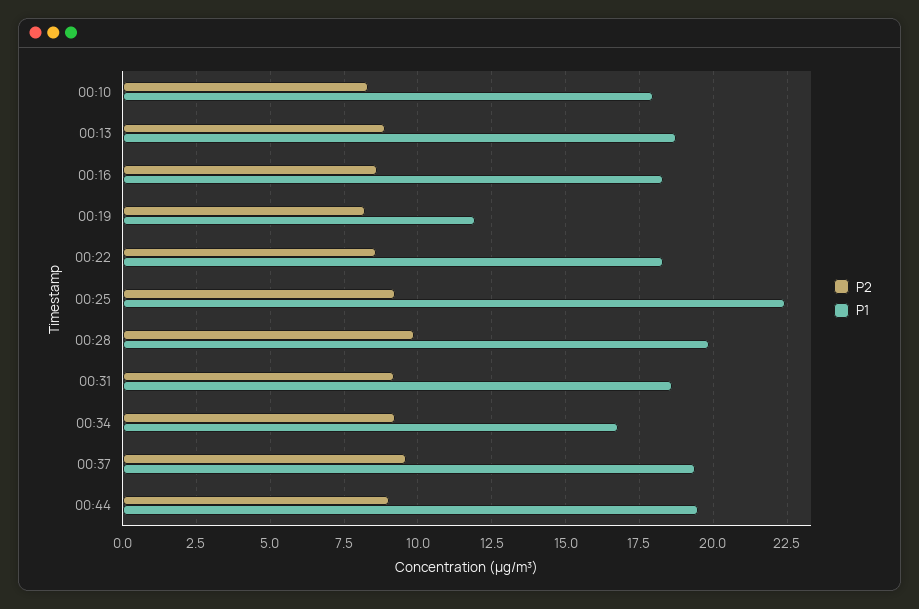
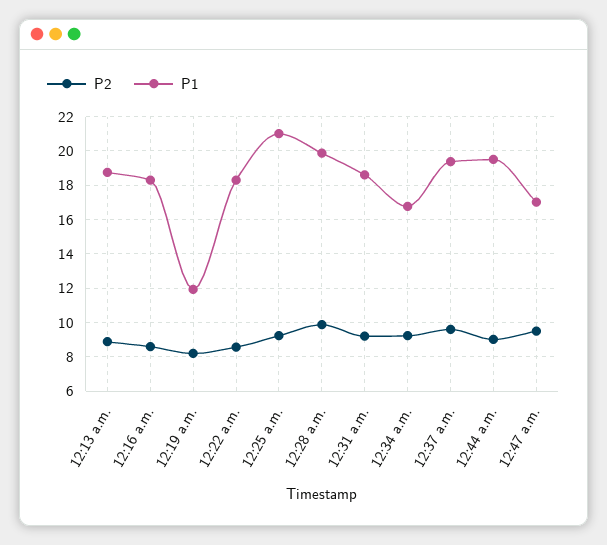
P2, 00:10: 8.25 -> none
P1, 00:10: 18 -> none
P1, 00:25: 22.5 -> 21
P2, 12:47 a.m.: none -> 9.5
P1, 12:47 a.m.: none -> 17

